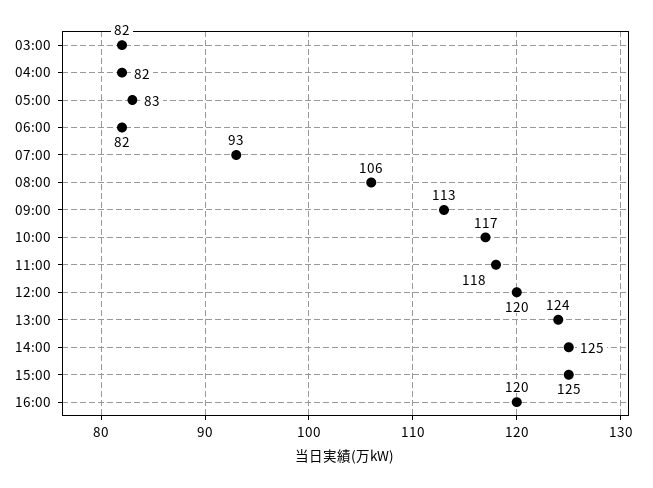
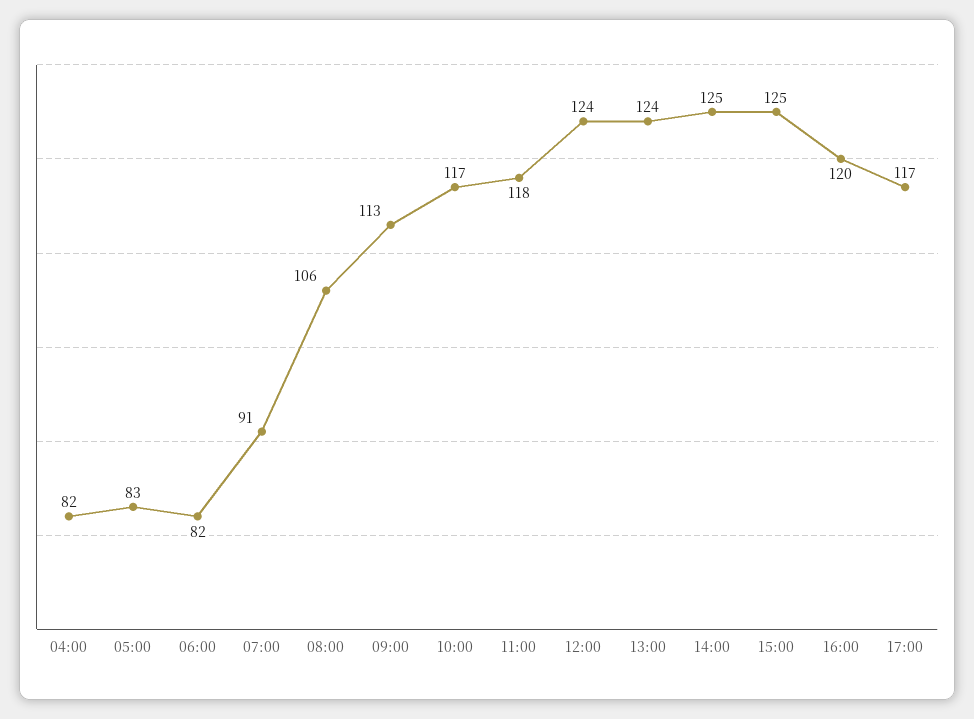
03:00: 82 -> none
07:00: 93 -> 91
12:00: 120 -> 124
17:00: none -> 117

